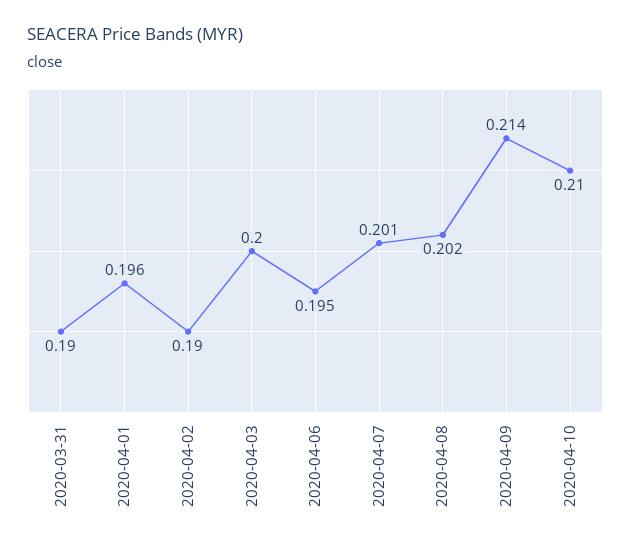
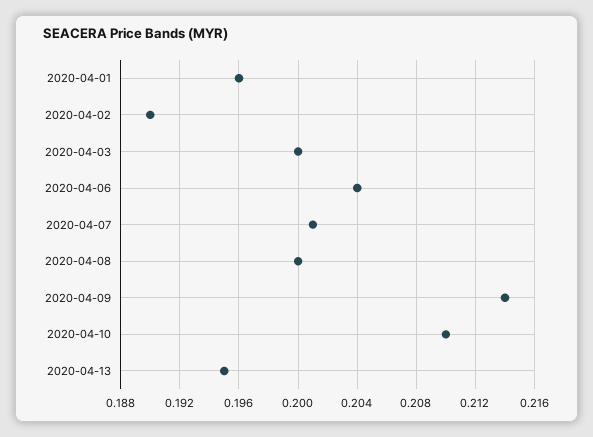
2020-03-31: 0.19 -> none
2020-04-06: 0.195 -> 0.204
2020-04-08: 0.202 -> 0.2
2020-04-13: none -> 0.195

